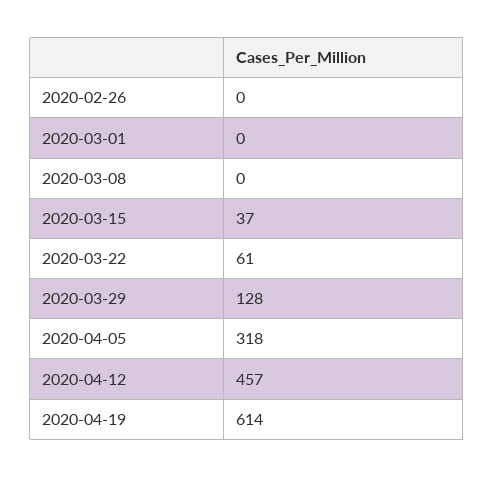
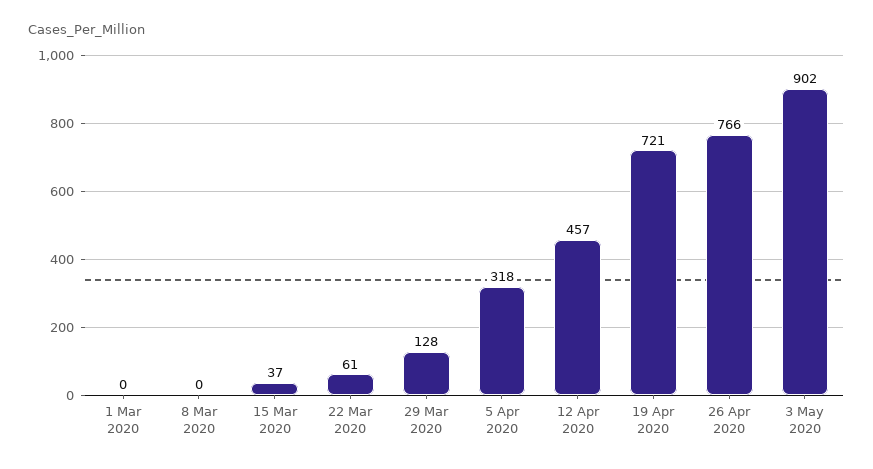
2020-02-26: 0 -> none
2020-04-19: 614 -> 721
26 Apr 2020: none -> 766
3 May 2020: none -> 902

